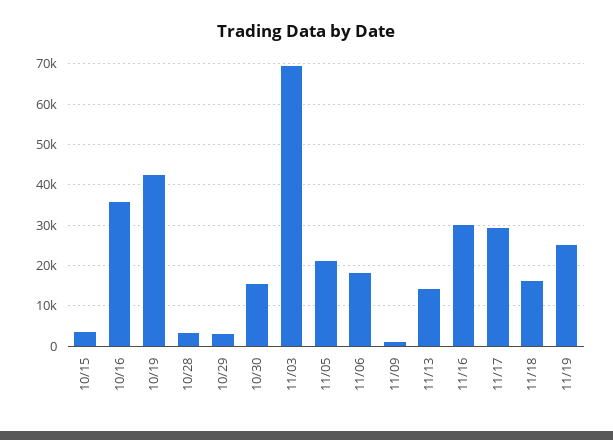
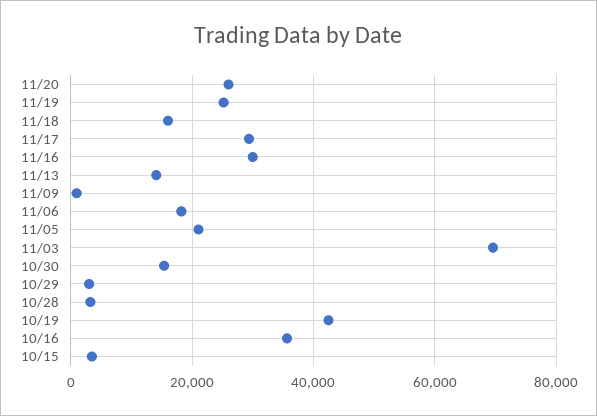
11/20: none -> 26000

